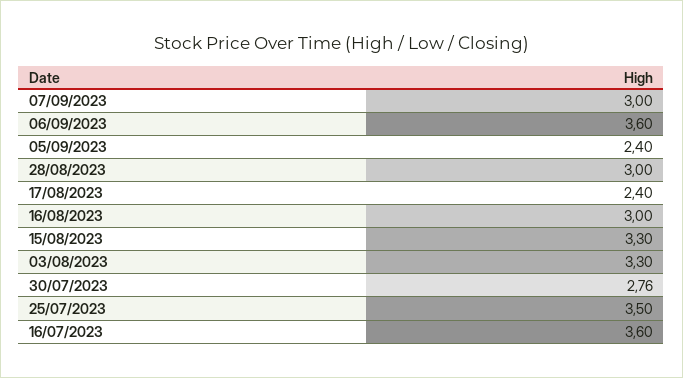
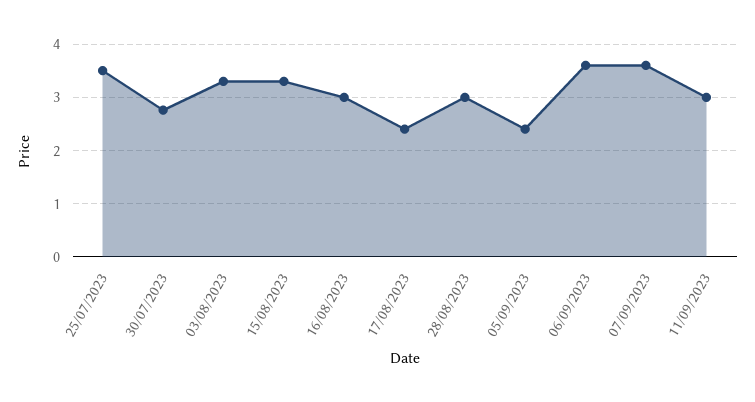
07/09/2023: 3 -> 3.6
16/07/2023: 3.6 -> none
11/09/2023: none -> 3

